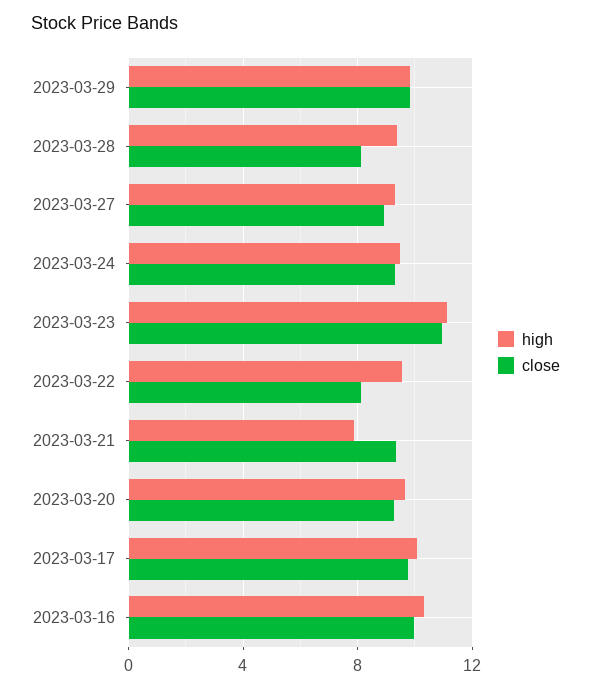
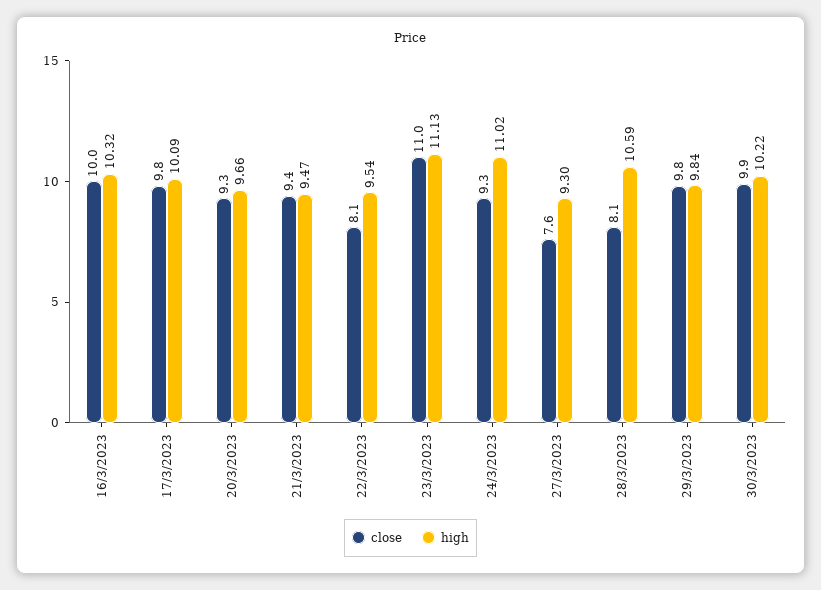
high, 2023-03-28: 9.5 -> 10.59
close, 2023-03-27: 9 -> 7.6
high, 2023-03-24: 9.5 -> 11.02
high, 2023-03-21: 8 -> 9.47
close, 30/3/2023: none -> 9.9
high, 30/3/2023: none -> 10.22

